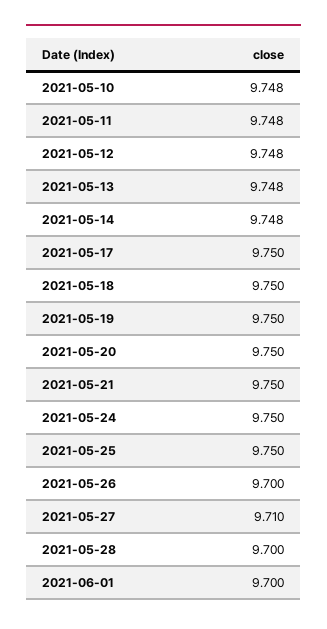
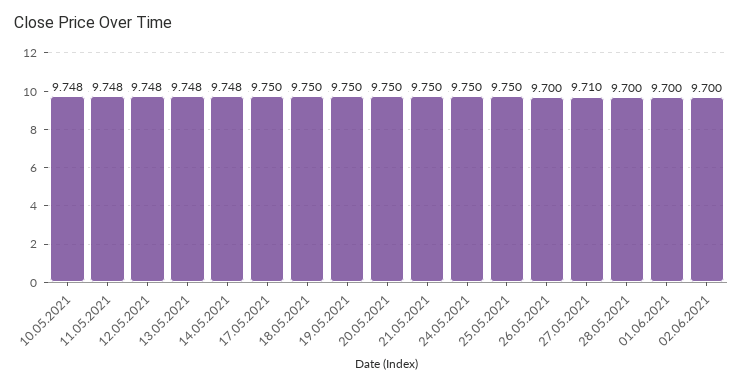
02.06.2021: none -> 9.7

